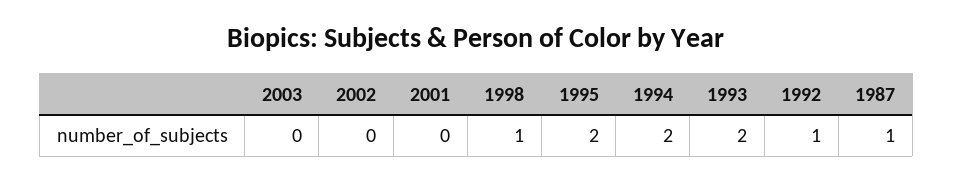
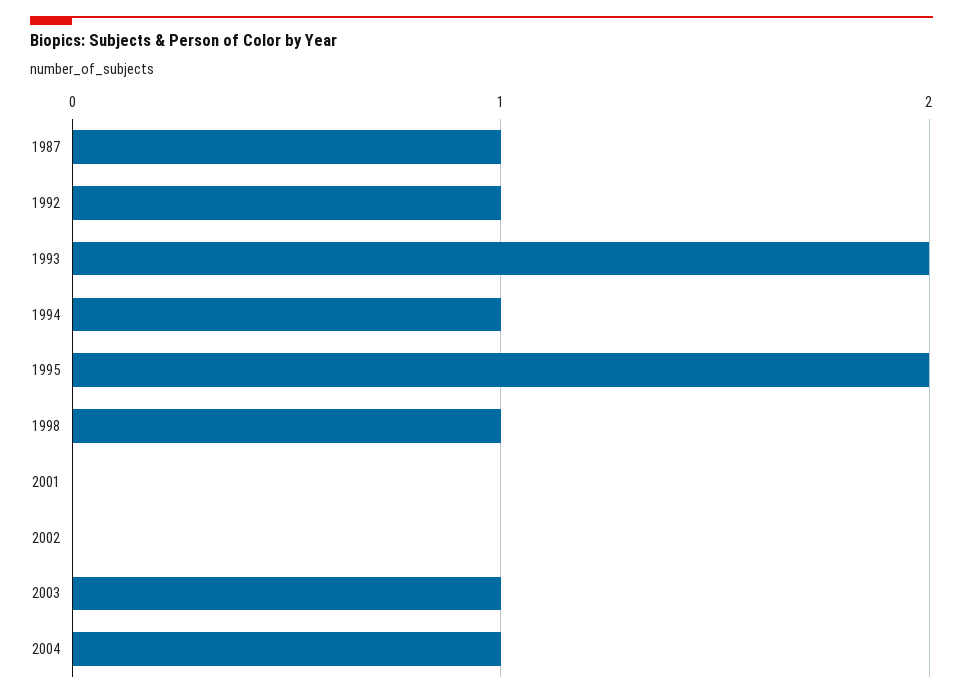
2003: 0 -> 1
1994: 2 -> 1
2004: none -> 1

